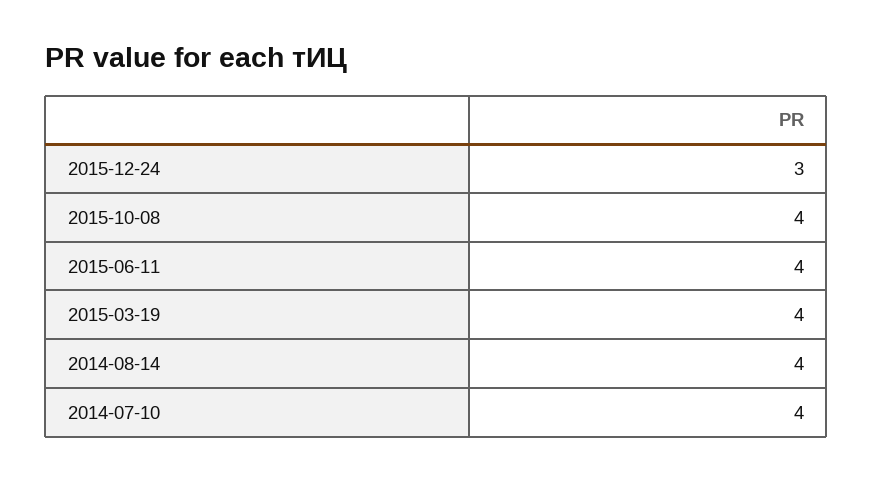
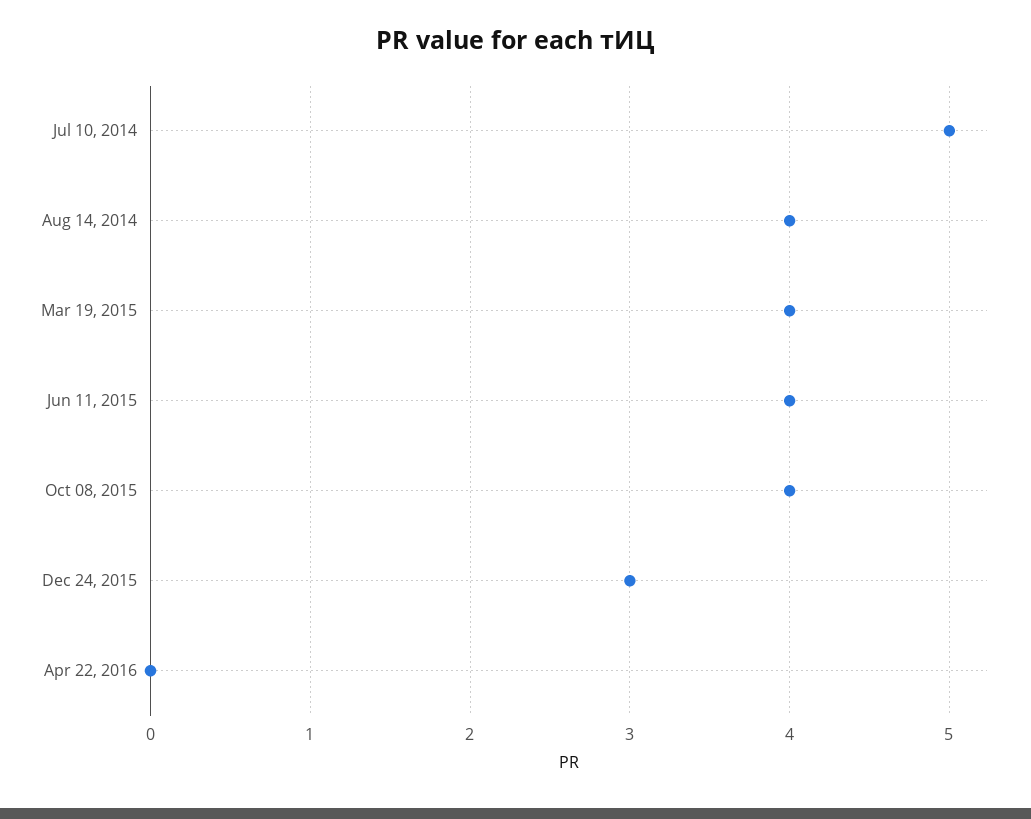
2014-07-10: 4 -> 5
Apr 22, 2016: none -> 0

